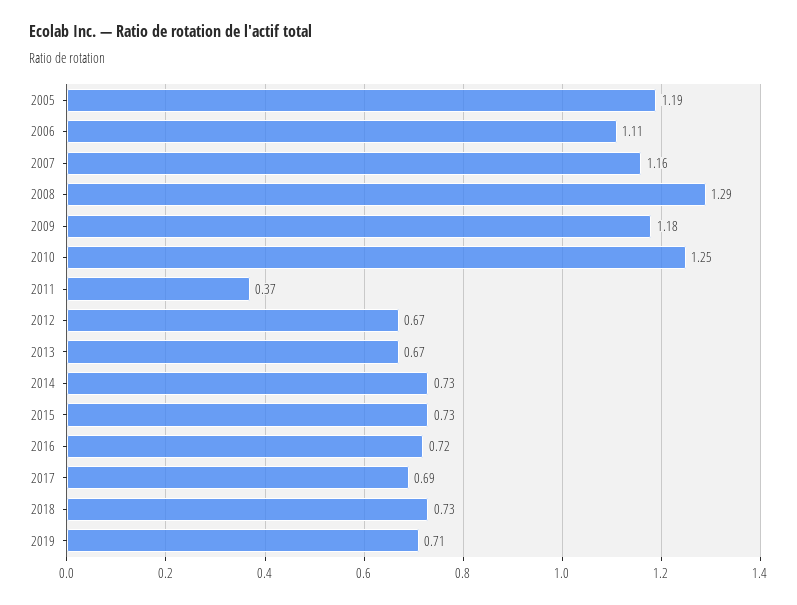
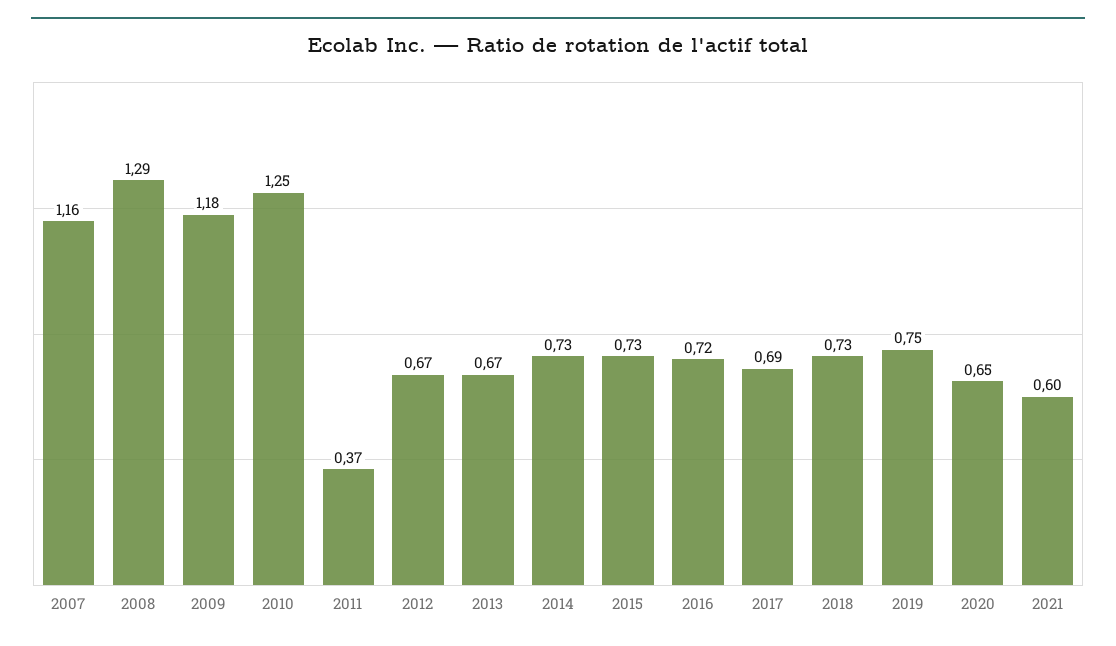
2005: 1.19 -> none
2006: 1.11 -> none
2019: 0.71 -> 0.75
2020: none -> 0.65
2021: none -> 0.6

